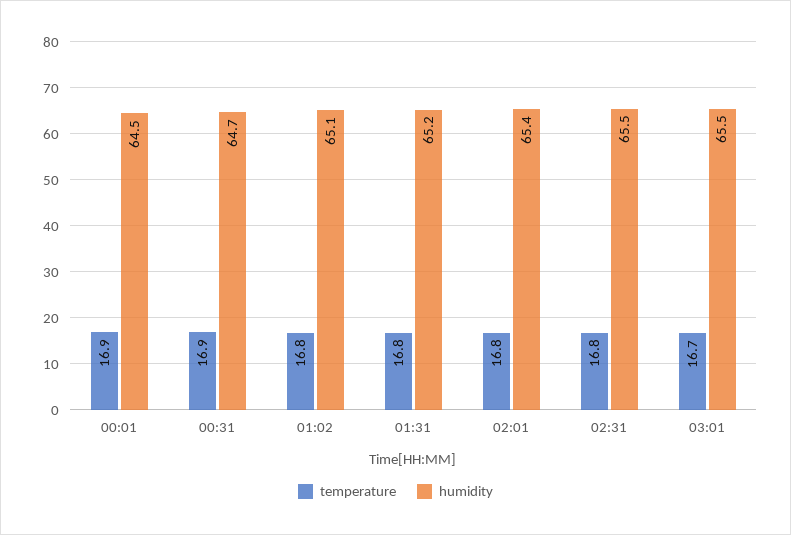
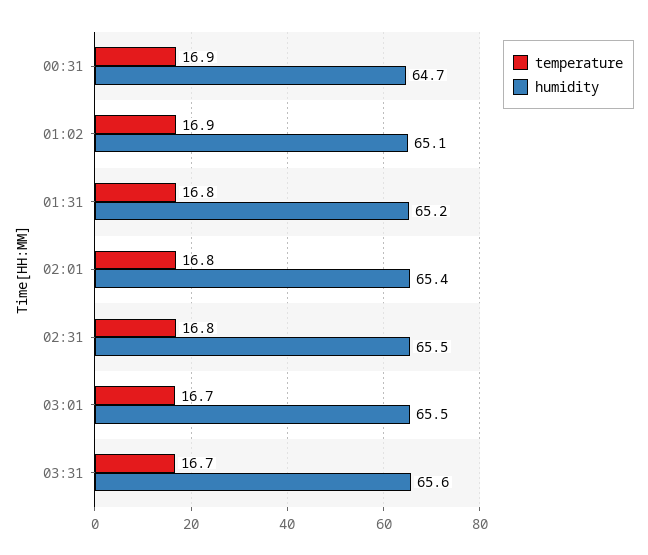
temperature, 00:01: 16.9 -> none
humidity, 00:01: 64.5 -> none
temperature, 01:02: 16.8 -> 16.9
temperature, 03:31: none -> 16.7
humidity, 03:31: none -> 65.6

